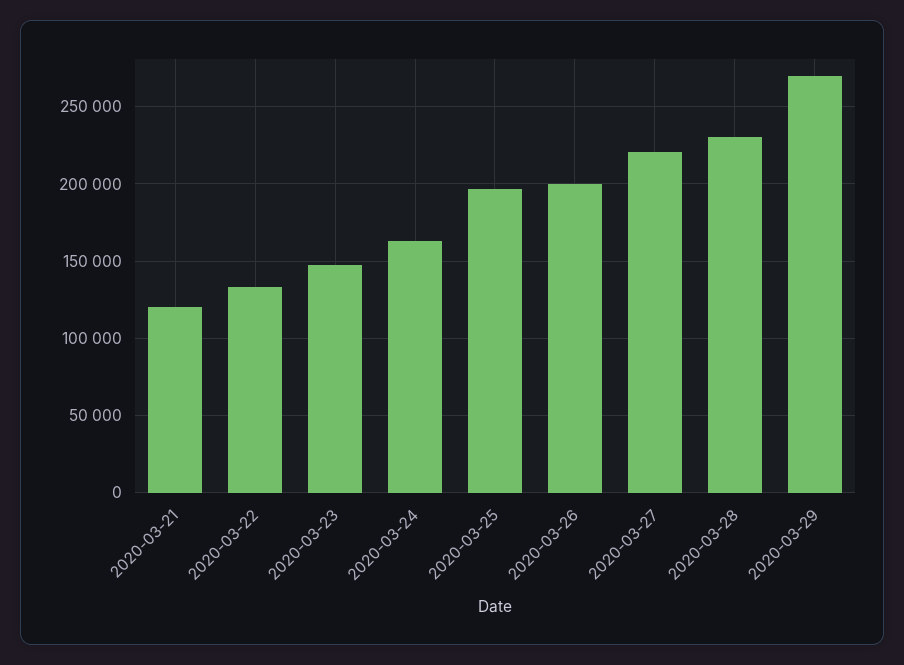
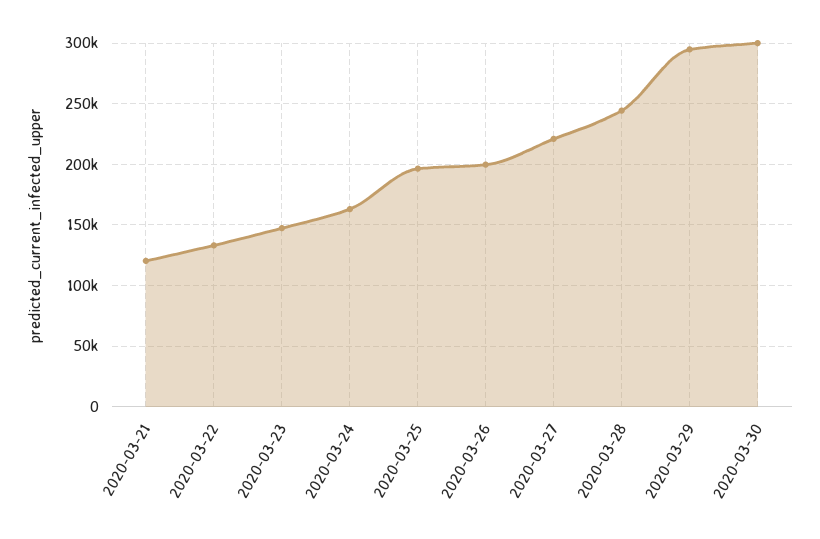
2020-03-28: 230000 -> 245000
2020-03-29: 270000 -> 295000
2020-03-30: none -> 300000

